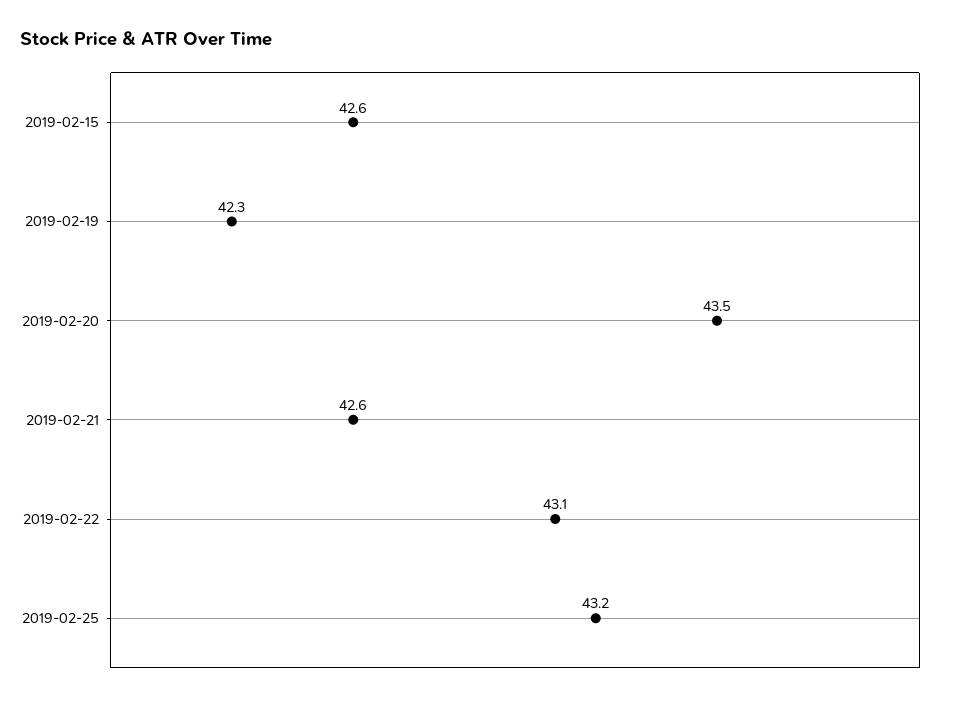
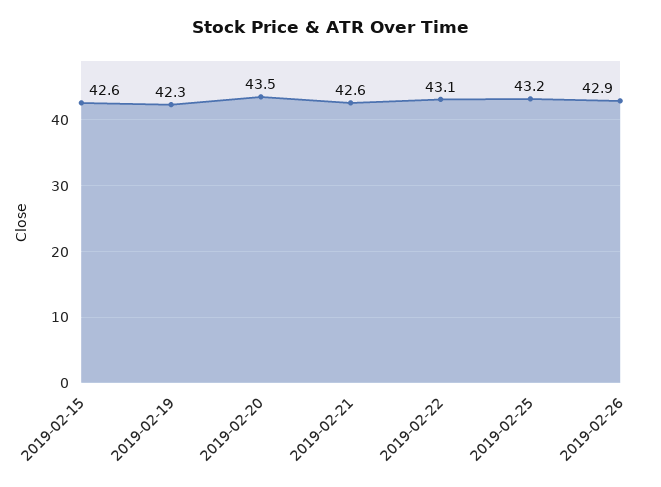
2019-02-26: none -> 42.9

